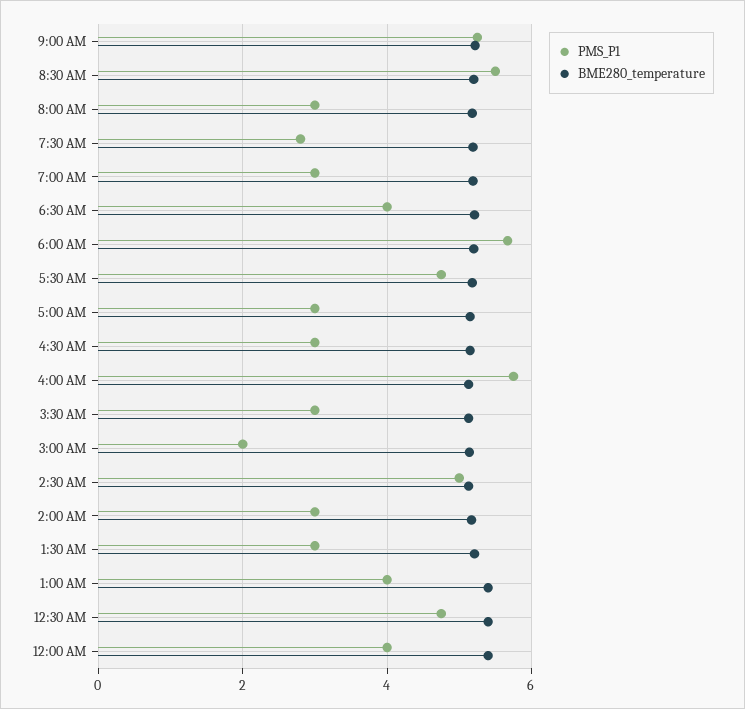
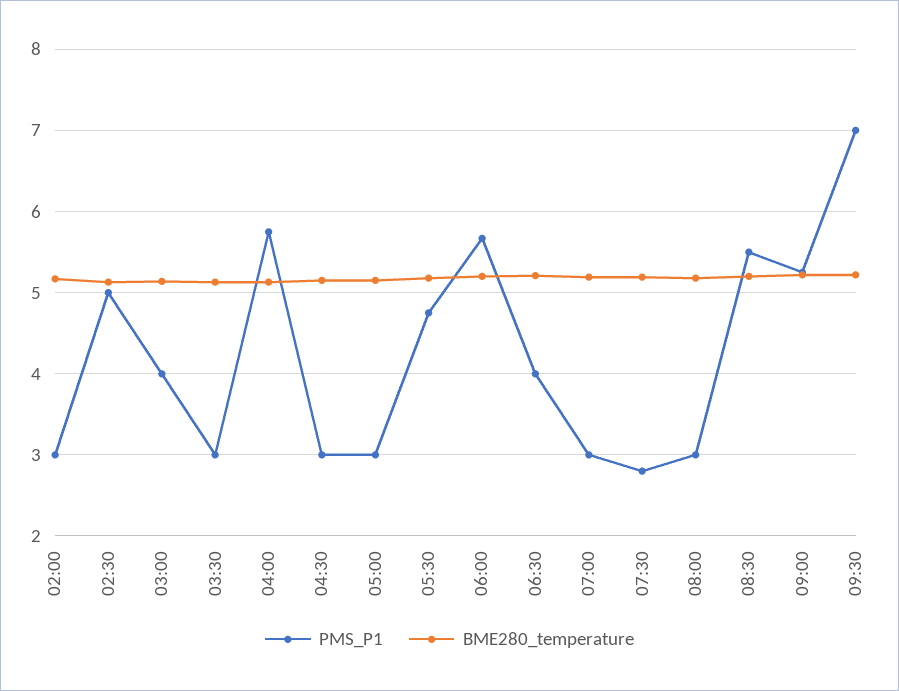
PMS_P1, 3:00 AM: 2 -> 4
PMS_P1, 1:30 AM: 3 -> none
BME280_temperature, 1:30 AM: 5.2 -> none
PMS_P1, 1:00 AM: 4 -> none
BME280_temperature, 1:00 AM: 5.4 -> none
PMS_P1, 12:30 AM: 4.8 -> none
BME280_temperature, 12:30 AM: 5.4 -> none
PMS_P1, 12:00 AM: 4 -> none
BME280_temperature, 12:00 AM: 5.4 -> none
PMS_P1, 09:30: none -> 7
BME280_temperature, 09:30: none -> 5.2

